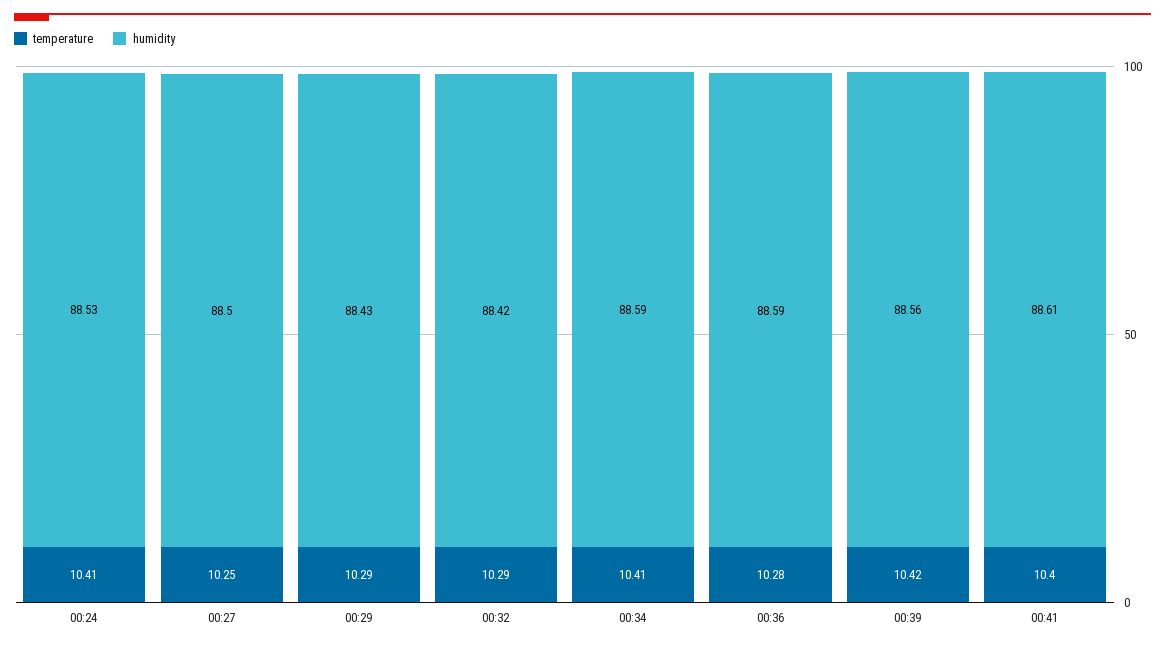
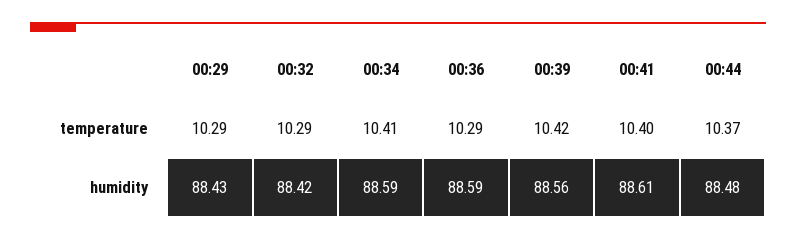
temperature, 00:24: 10.41 -> none
humidity, 00:24: 88.53 -> none
temperature, 00:27: 10.25 -> none
humidity, 00:27: 88.5 -> none
temperature, 00:36: 10.28 -> 10.29
temperature, 00:44: none -> 10.37
humidity, 00:44: none -> 88.48

